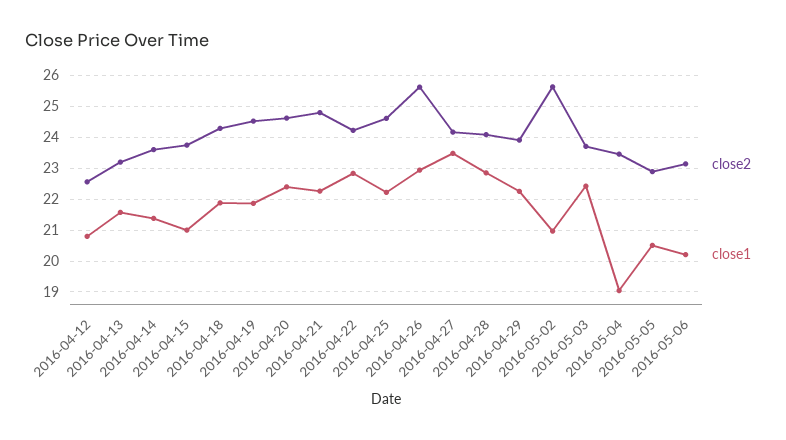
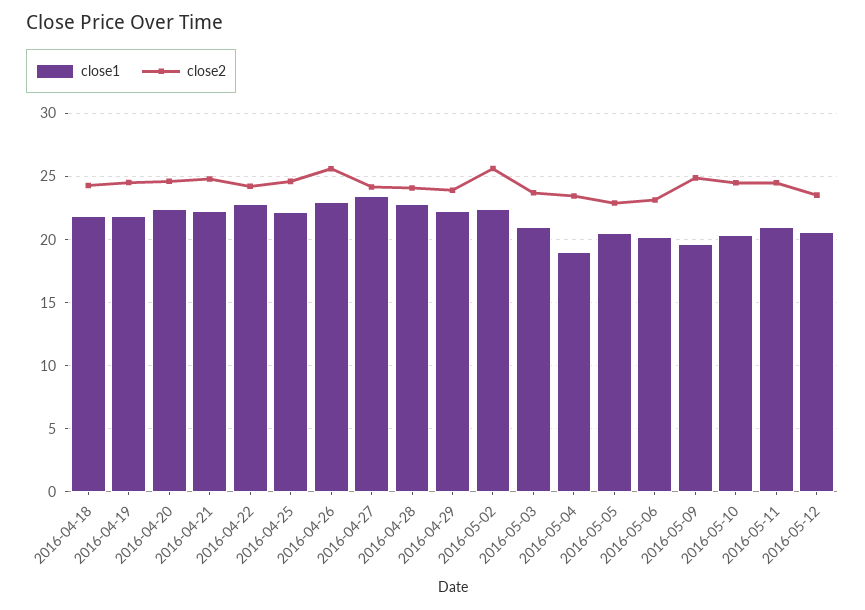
close2, 2016-04-12: 22.6 -> none
close1, 2016-04-12: 20.8 -> none
close2, 2016-04-13: 23.2 -> none
close1, 2016-04-13: 21.6 -> none
close2, 2016-04-14: 23.6 -> none
close1, 2016-04-14: 21.4 -> none
close2, 2016-04-15: 23.8 -> none
close1, 2016-04-15: 21 -> none
close1, 2016-05-02: 21 -> 22.5
close1, 2016-05-03: 22.4 -> 21
close1, 2016-05-09: none -> 19.5
close2, 2016-05-09: none -> 25
close1, 2016-05-10: none -> 20.5
close2, 2016-05-10: none -> 24.5
close1, 2016-05-11: none -> 21
close2, 2016-05-11: none -> 24.5
close1, 2016-05-12: none -> 20.5
close2, 2016-05-12: none -> 23.5

